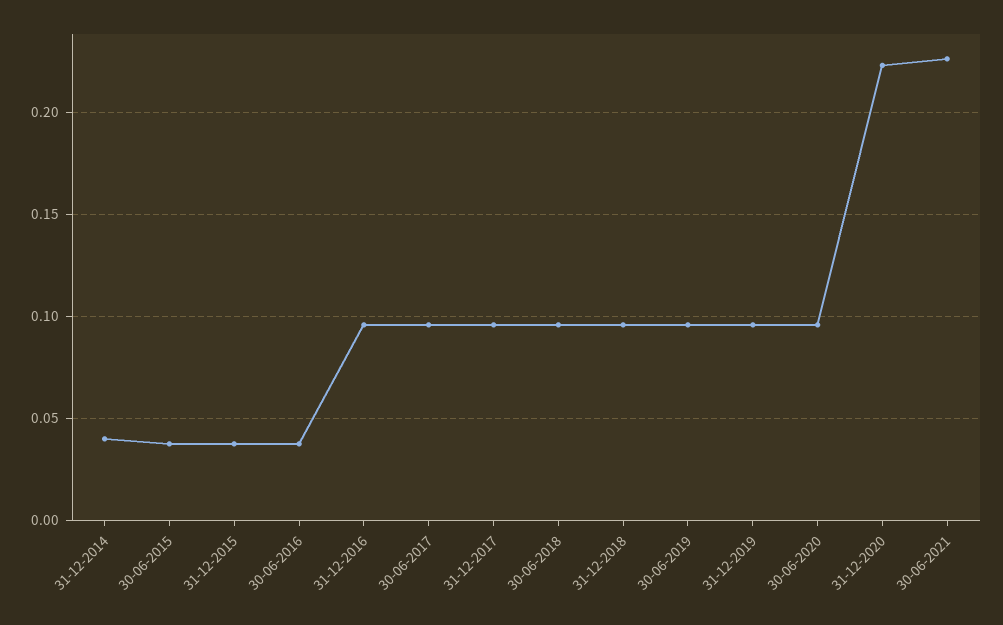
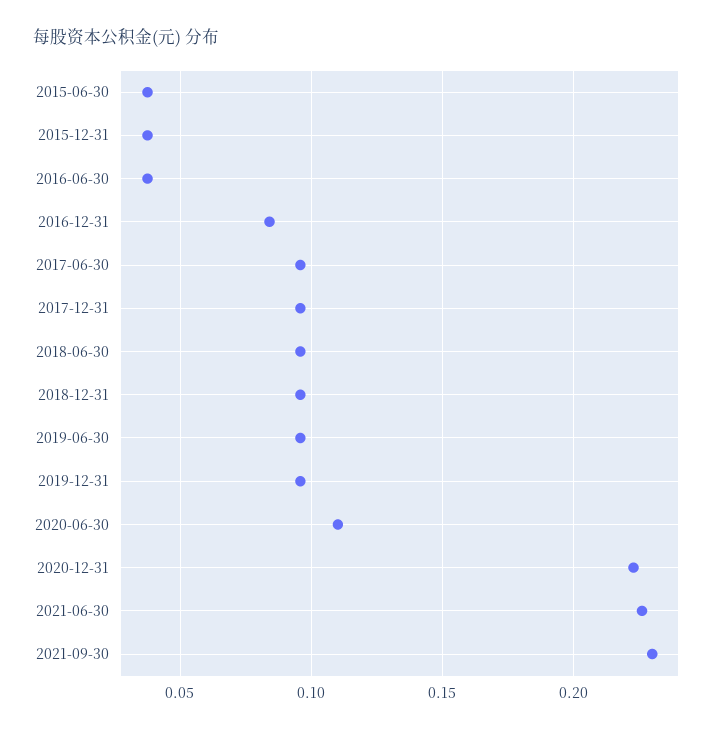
31-12-2014: 0.04 -> none
31-12-2016: 0.095 -> 0.085
30-06-2020: 0.095 -> 0.11
2021-09-30: none -> 0.23

